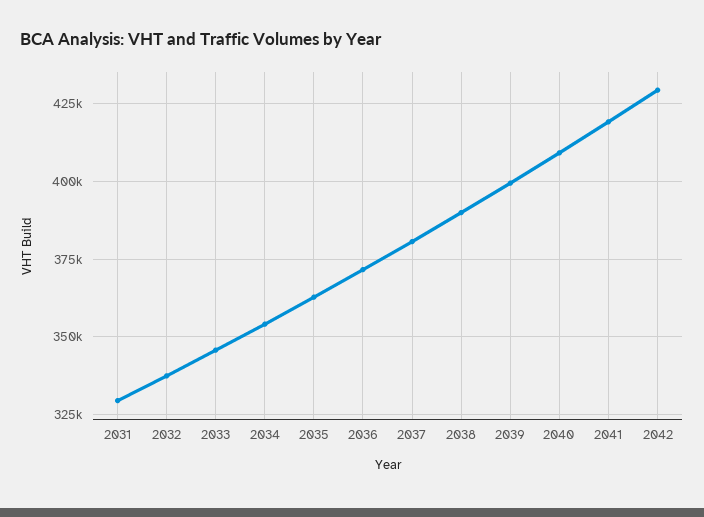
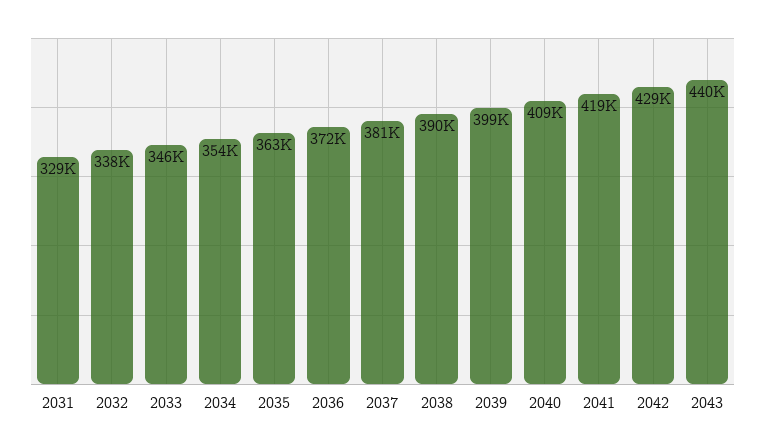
2043: none -> 440000

